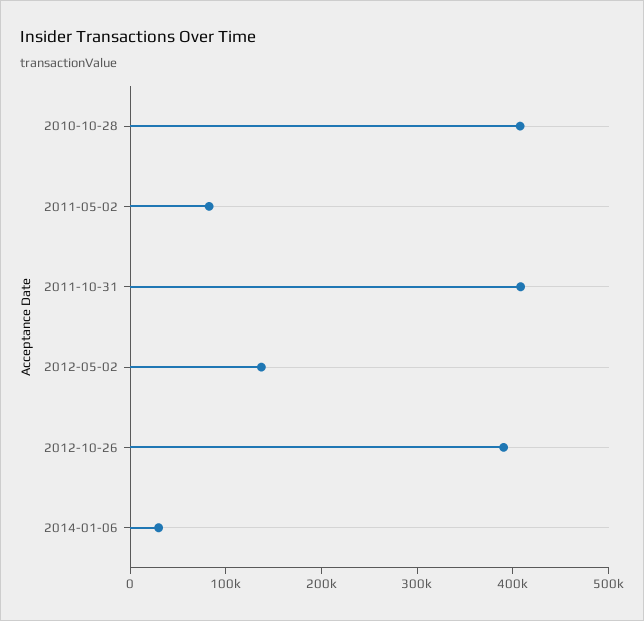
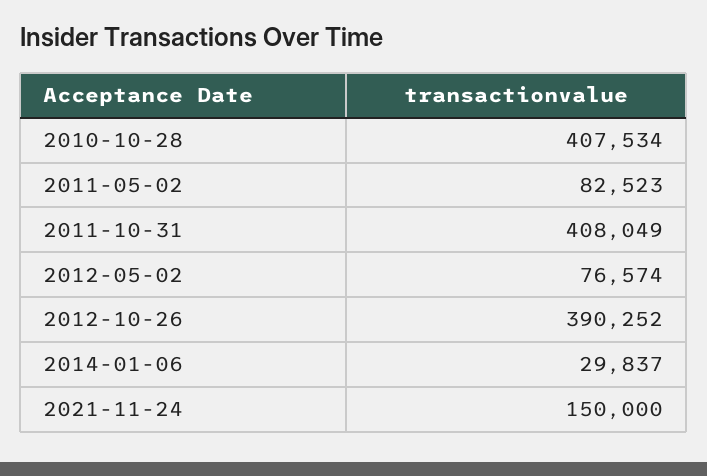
2012-05-02: 140000 -> 76574
2021-11-24: none -> 150000

